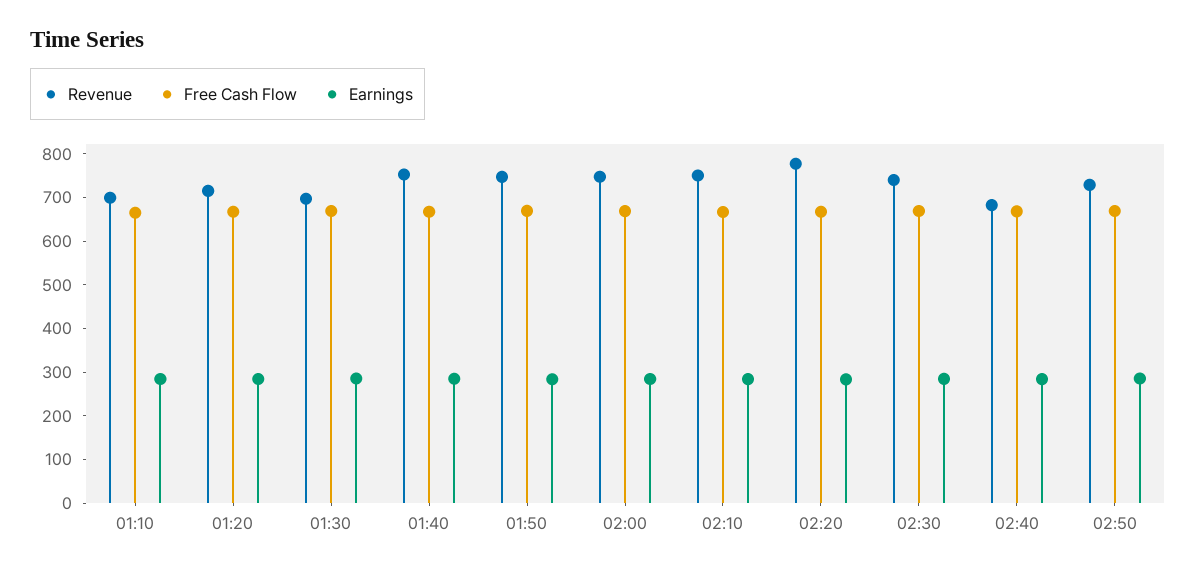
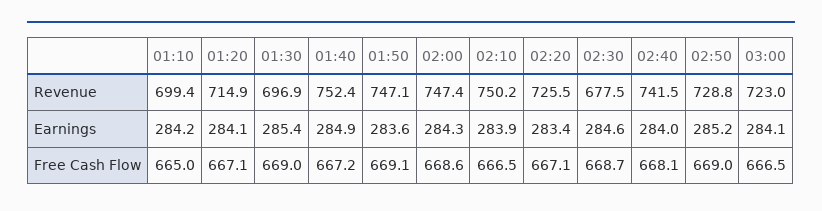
Revenue, 02:20: 780 -> 725.5
Revenue, 02:30: 740 -> 677.5
Revenue, 02:40: 680 -> 741.5
Revenue, 03:00: none -> 723
Earnings, 03:00: none -> 284.1
Free Cash Flow, 03:00: none -> 666.5

